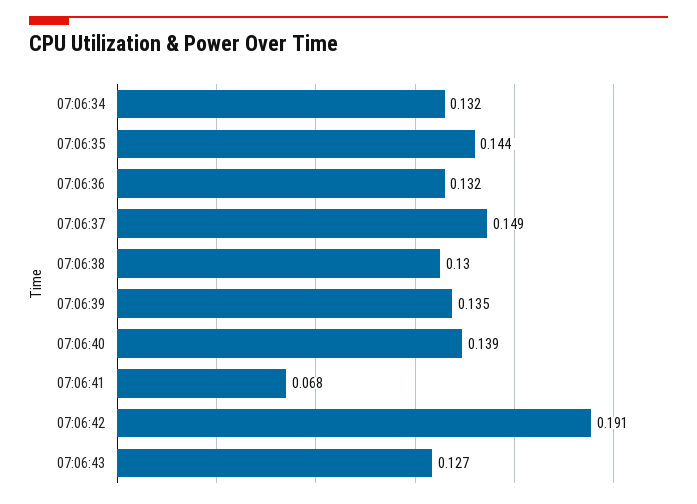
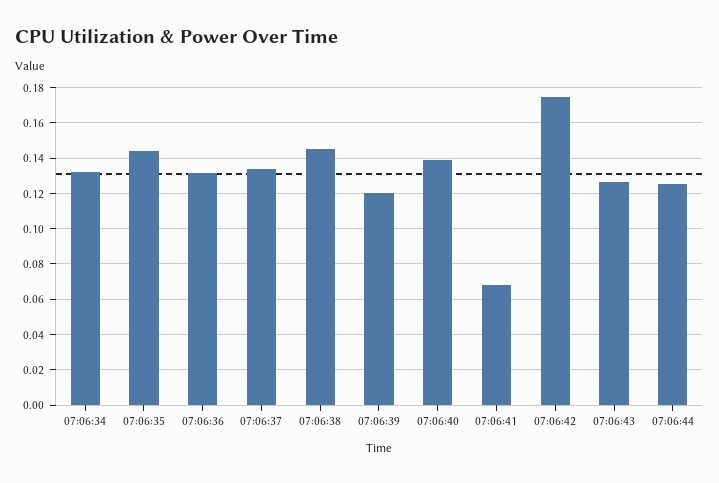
07:06:37: 0.149 -> 0.135
07:06:38: 0.13 -> 0.145
07:06:39: 0.135 -> 0.12
07:06:42: 0.191 -> 0.175
07:06:44: none -> 0.125

